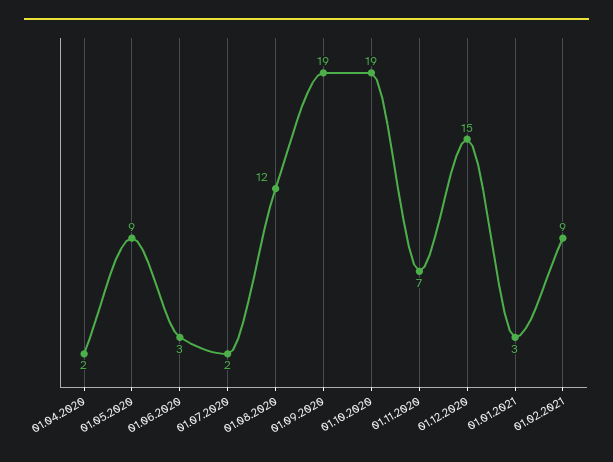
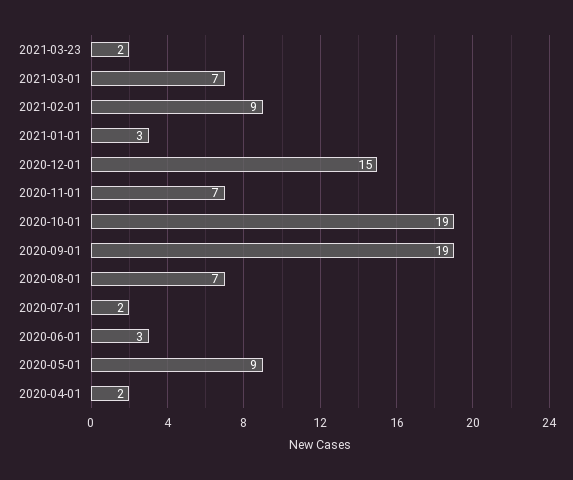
01.08.2020: 12 -> 7
2021-03-23: none -> 2
2021-03-01: none -> 7

